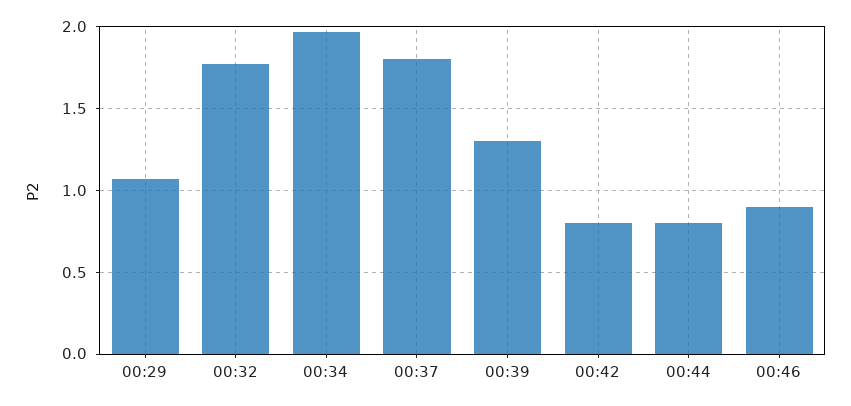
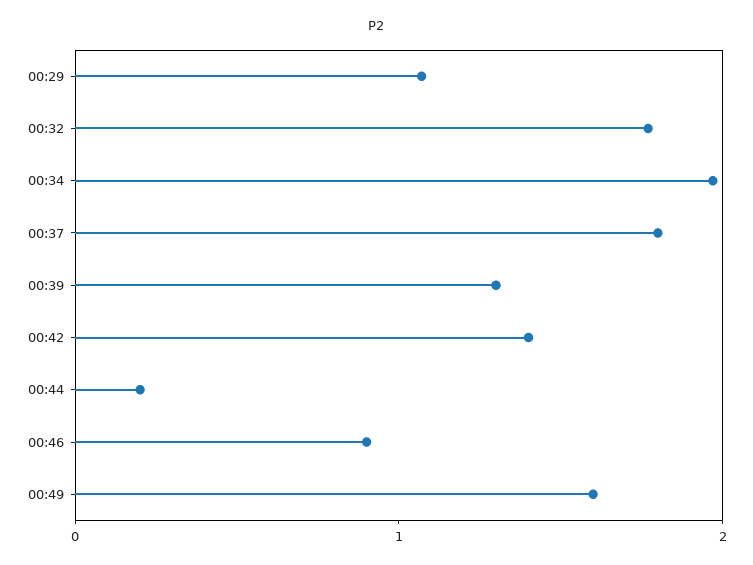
00:42: 0.8 -> 1.4
00:44: 0.8 -> 0.2
00:49: none -> 1.6

